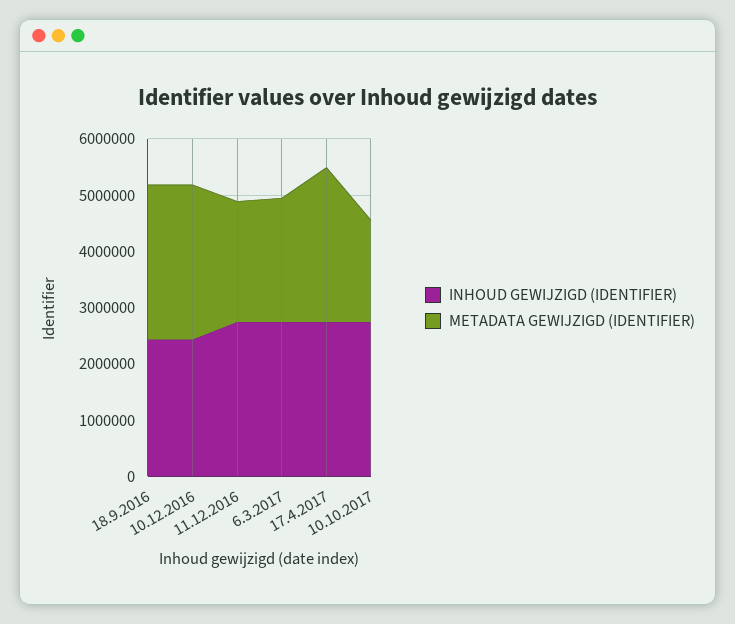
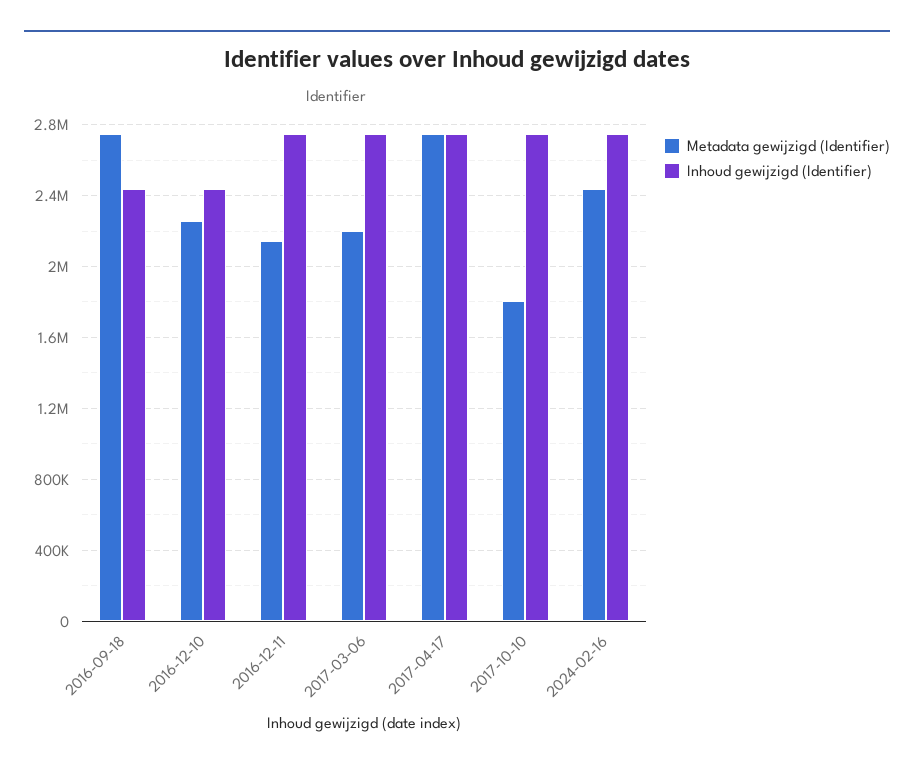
METADATA GEWIJZIGD (IDENTIFIER), 10.12.2016: 2800000 -> 2250000
METADATA GEWIJZIGD (IDENTIFIER), 2024-02-16: none -> 2450000
INHOUD GEWIJZIGD (IDENTIFIER), 2024-02-16: none -> 2750000

